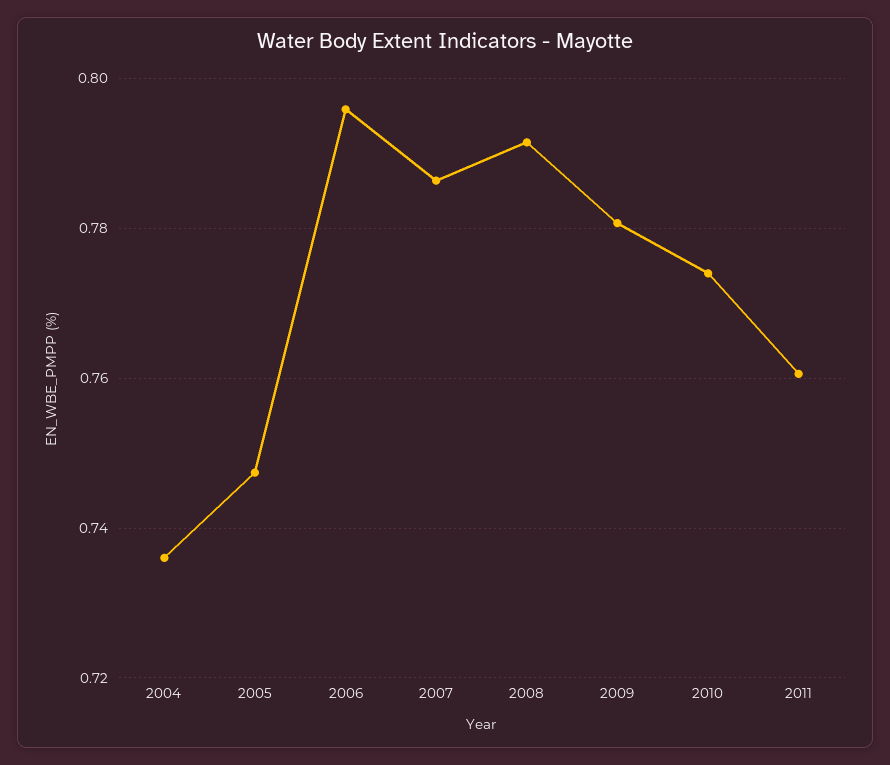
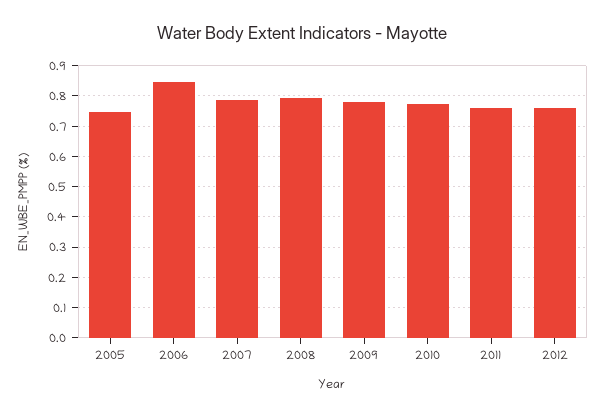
2004: 0.736 -> none
2006: 0.796 -> 0.84
2012: none -> 0.76

